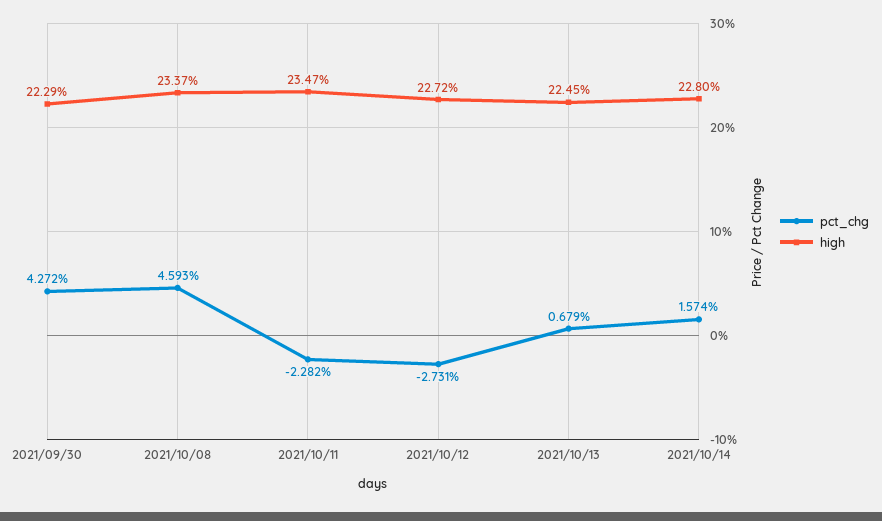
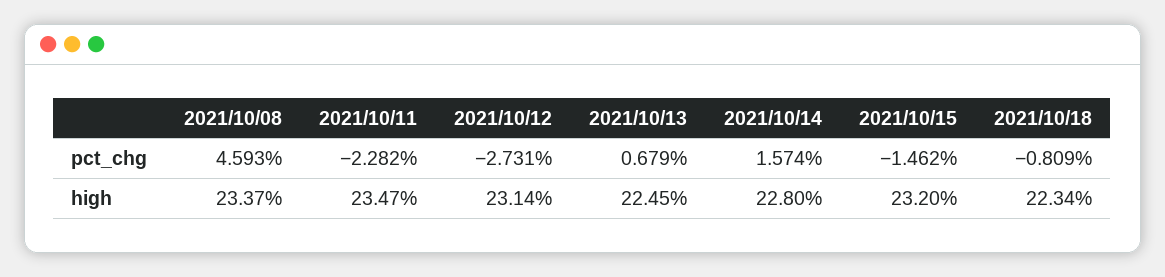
pct_chg, 2021/09/30: 4.272 -> none
high, 2021/09/30: 22.29 -> none
high, 2021/10/12: 22.72 -> 23.14
pct_chg, 2021/10/15: none -> -1.462
pct_chg, 2021/10/18: none -> -0.809
high, 2021/10/15: none -> 23.2
high, 2021/10/18: none -> 22.34

